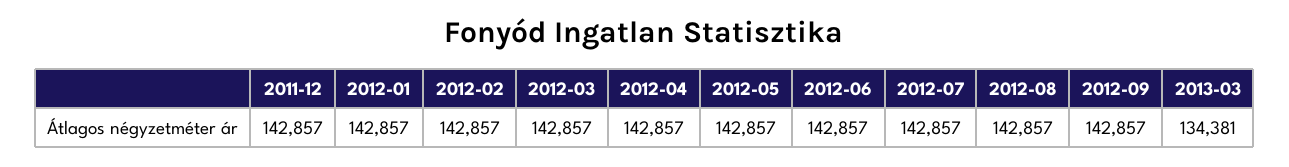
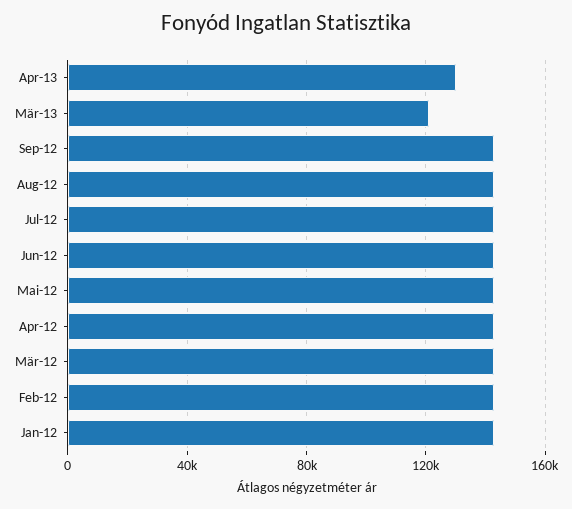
2011-12: 142857 -> none
2013-03: 134381 -> 120000
Apr-13: none -> 130000

